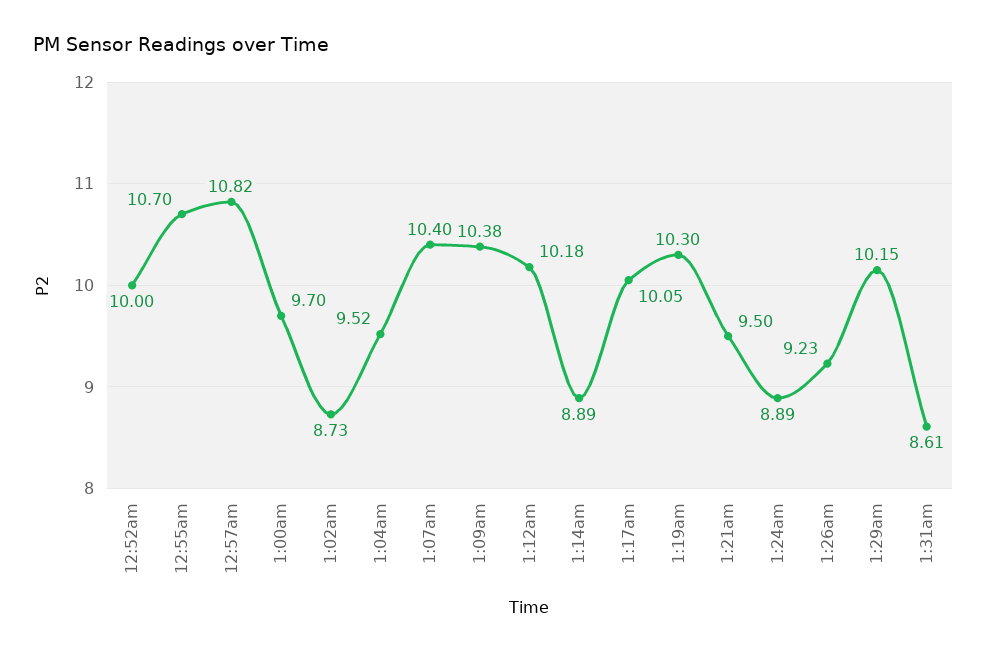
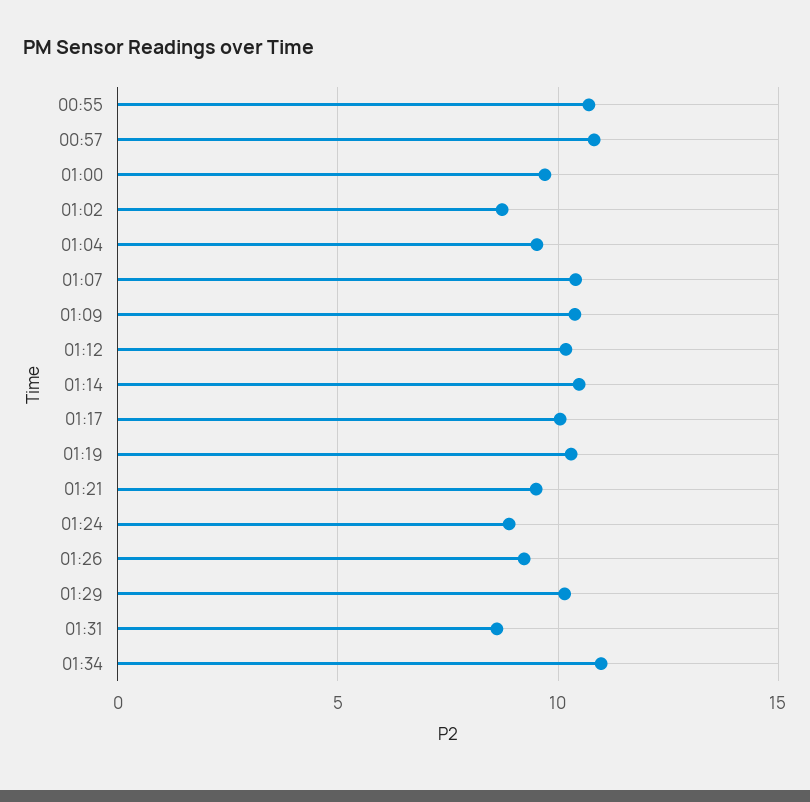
12:52am: 10 -> none
1:14am: 8.89 -> 10.5
01:34: none -> 11

